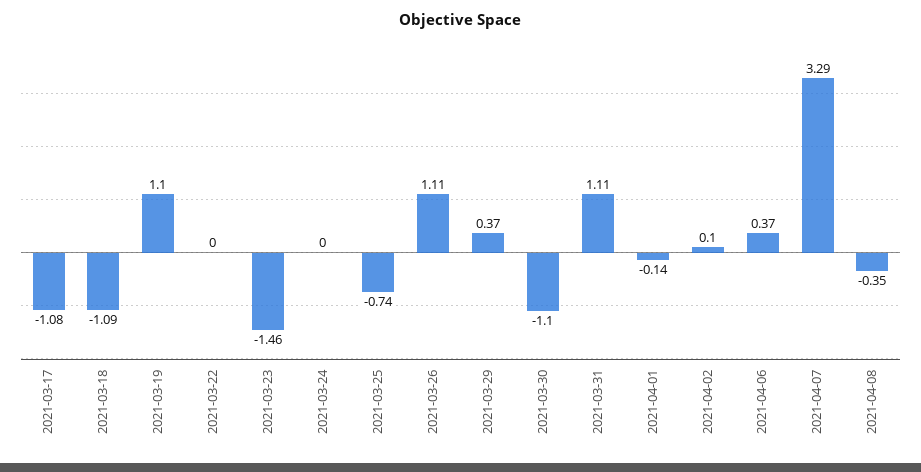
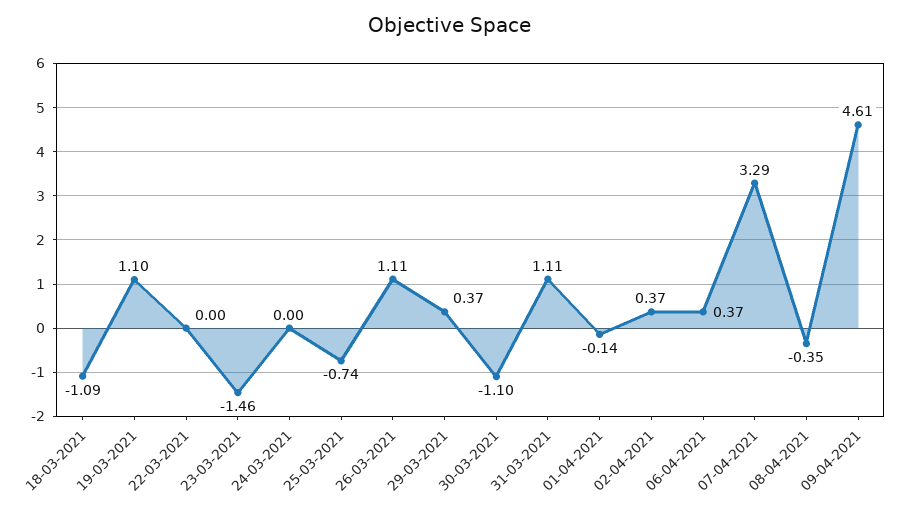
2021-03-17: -1.08 -> none
2021-04-02: 0.1 -> 0.37
09-04-2021: none -> 4.61

